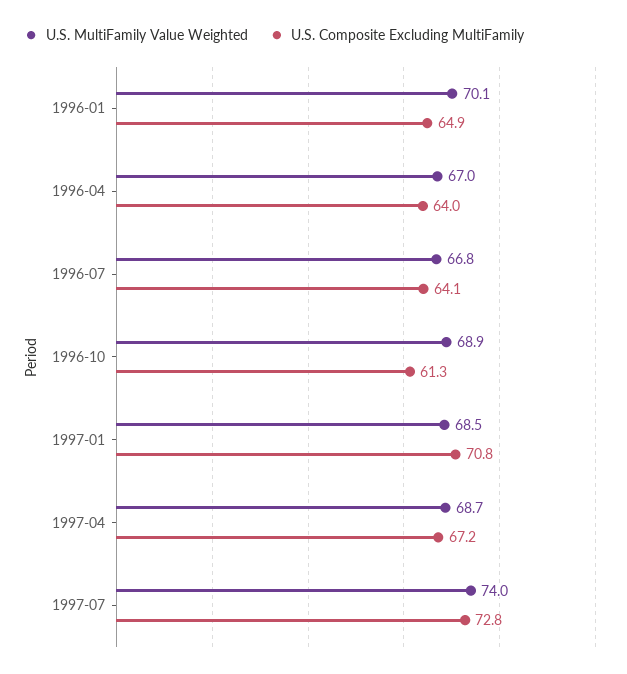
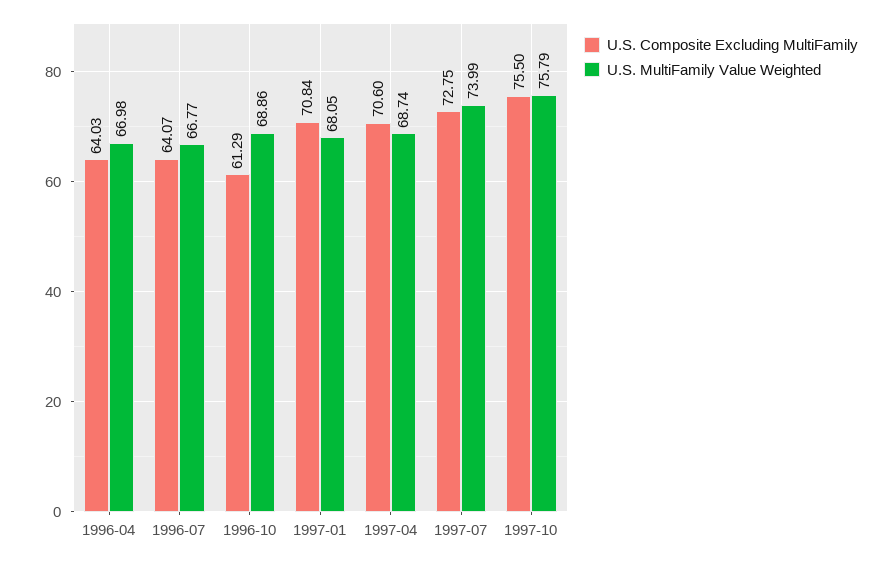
U.S. MultiFamily Value Weighted, 1996-01: 70.1 -> none
U.S. Composite Excluding MultiFamily, 1996-01: 64.9 -> none
U.S. MultiFamily Value Weighted, 1997-01: 68.5 -> 68.05
U.S. Composite Excluding MultiFamily, 1997-04: 67.2 -> 70.6
U.S. Composite Excluding MultiFamily, 1997-10: none -> 75.5
U.S. MultiFamily Value Weighted, 1997-10: none -> 75.79

